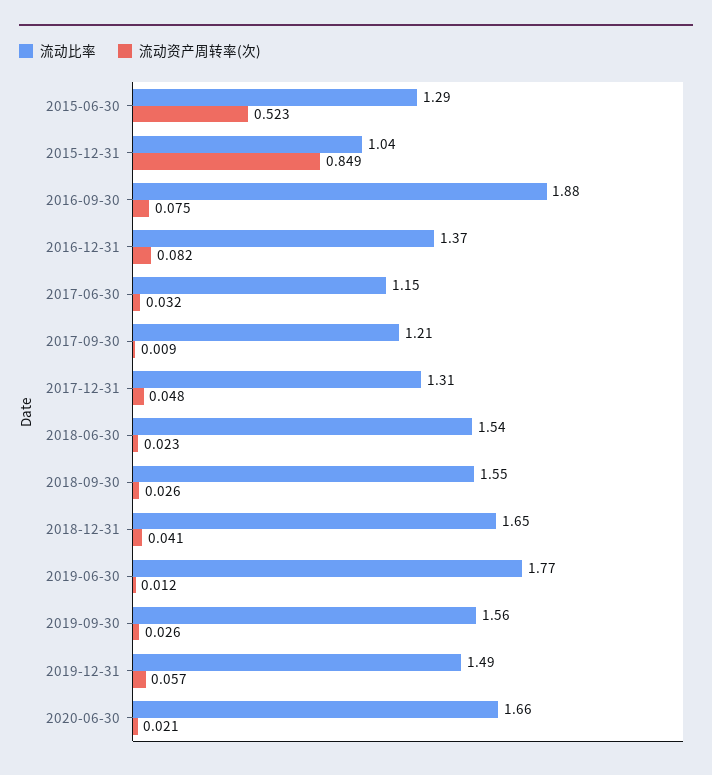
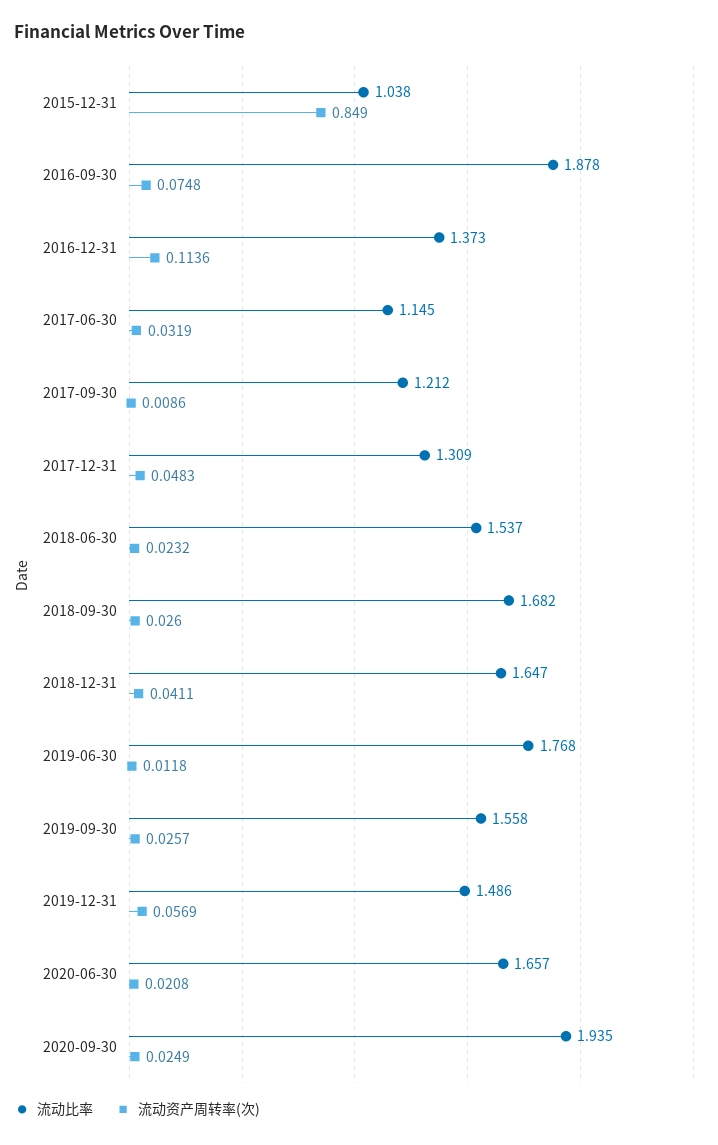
流动比率, 2015-06-30: 1.29 -> none
流动资产周转率(次), 2015-06-30: 0.523 -> none
流动资产周转率(次), 2016-12-31: 0.082 -> 0.1136
流动比率, 2018-09-30: 1.55 -> 1.682
流动比率, 2020-09-30: none -> 1.935
流动资产周转率(次), 2020-09-30: none -> 0.0249

